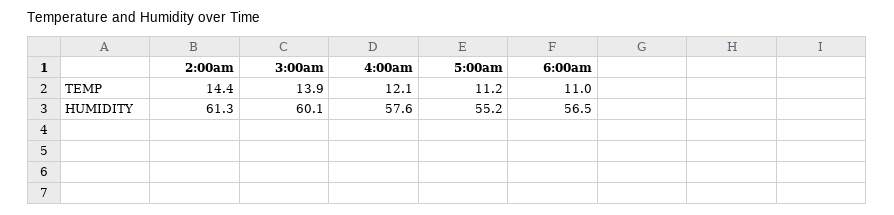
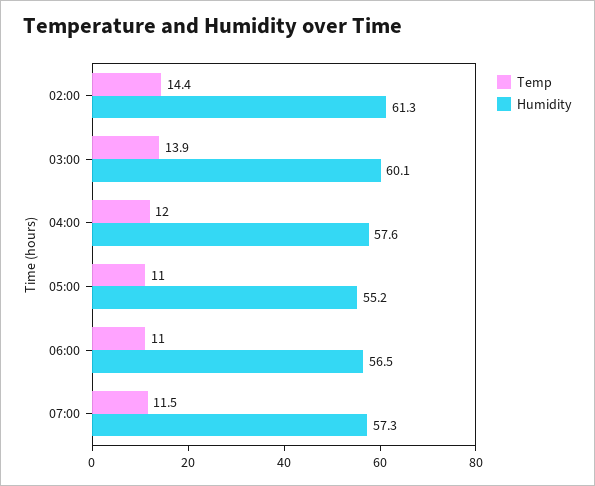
TEMP, 4:00am: 12.1 -> 12
TEMP, 5:00am: 11.2 -> 11
TEMP, 07:00: none -> 11.5
HUMIDITY, 07:00: none -> 57.3

